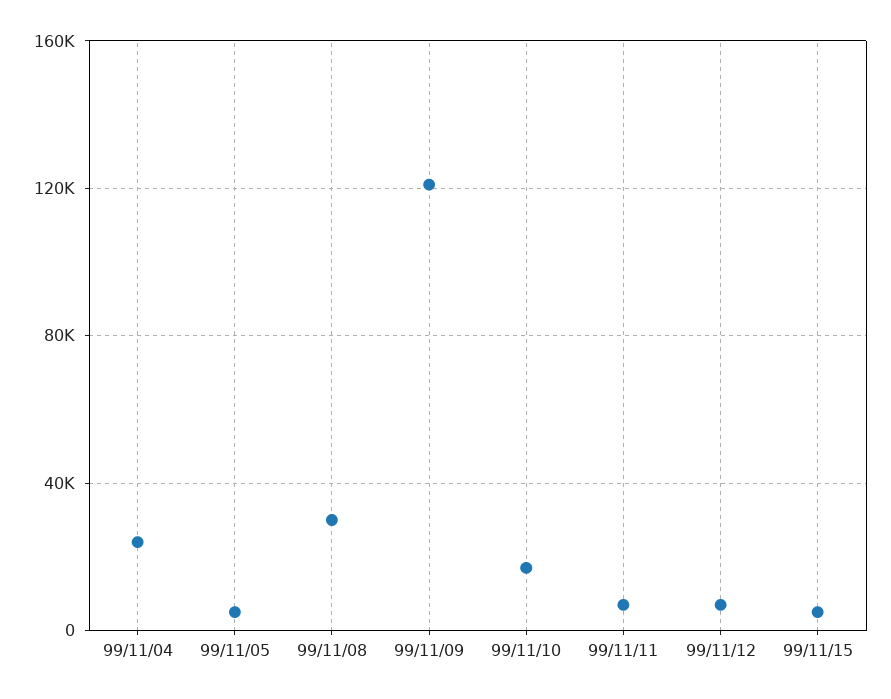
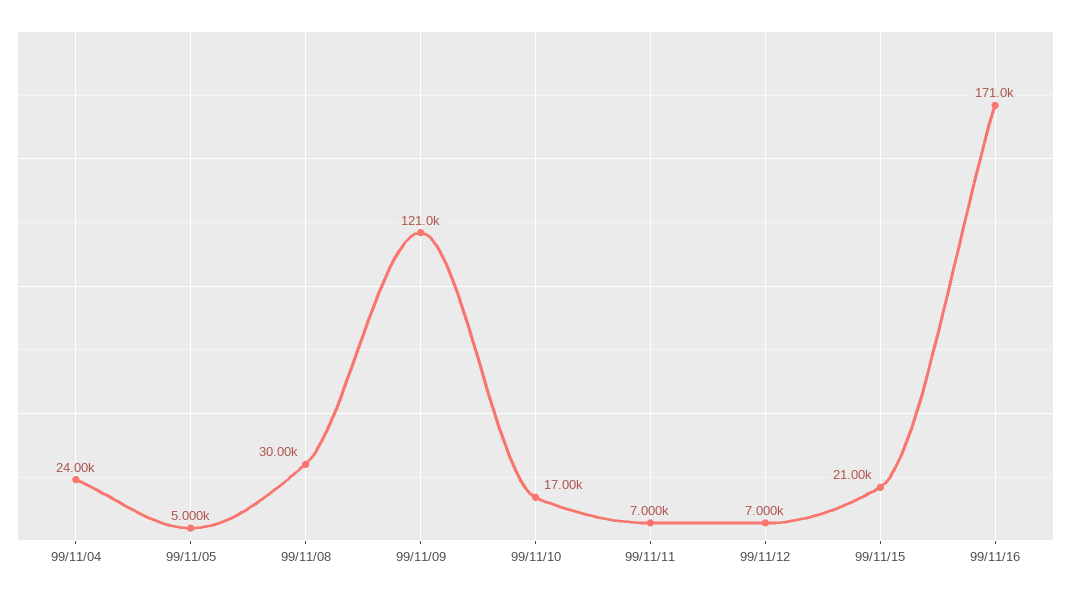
99/11/15: 5000 -> 21000
99/11/16: none -> 171000

